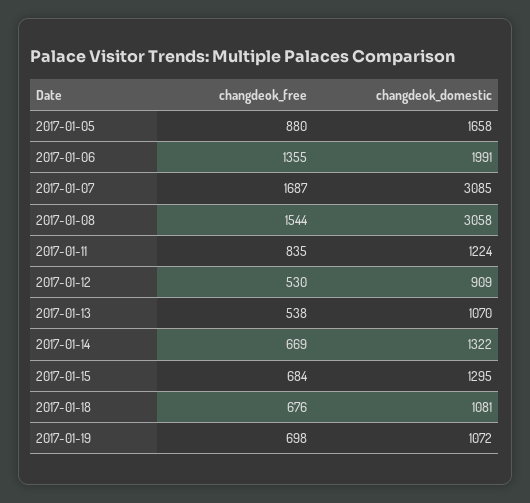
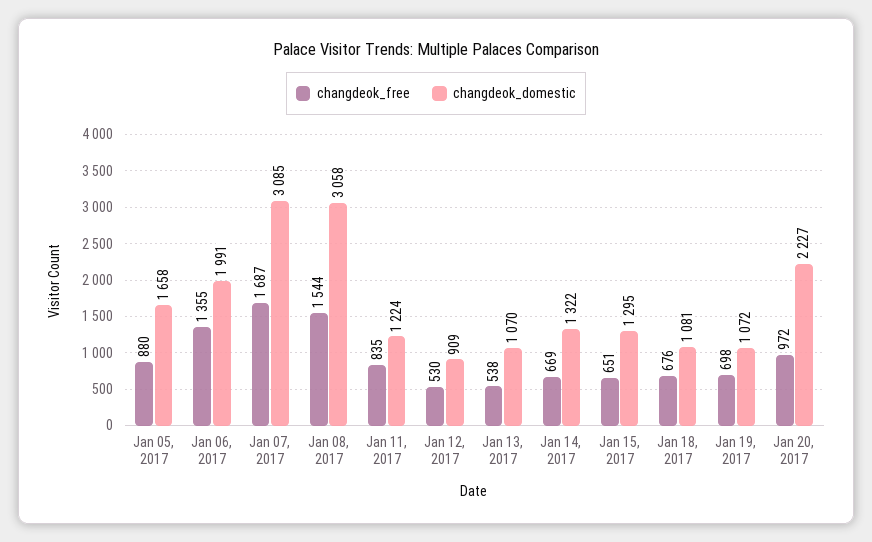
changdeok_free, 2017-01-15: 684 -> 651
changdeok_free, Jan 20, 2017: none -> 972
changdeok_domestic, Jan 20, 2017: none -> 2227

